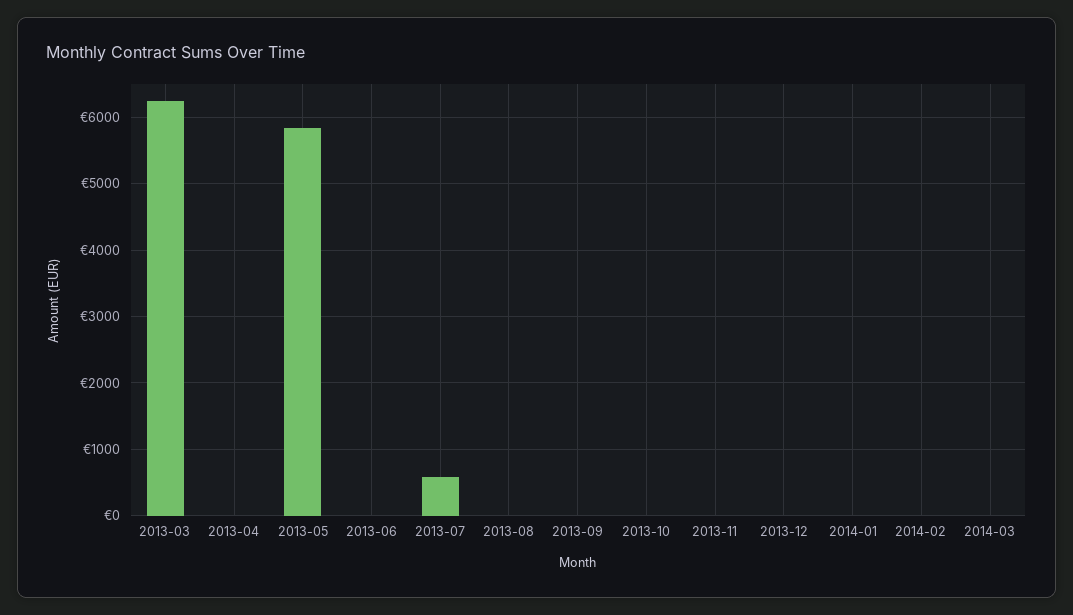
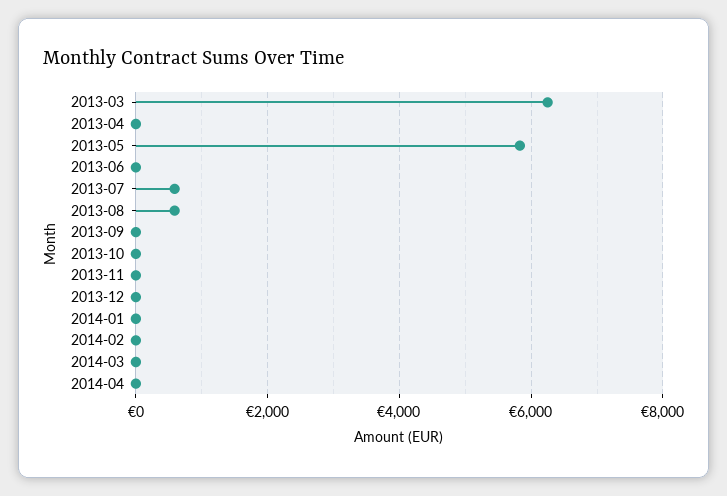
2013-08: 0 -> 600
2014-04: none -> 0

